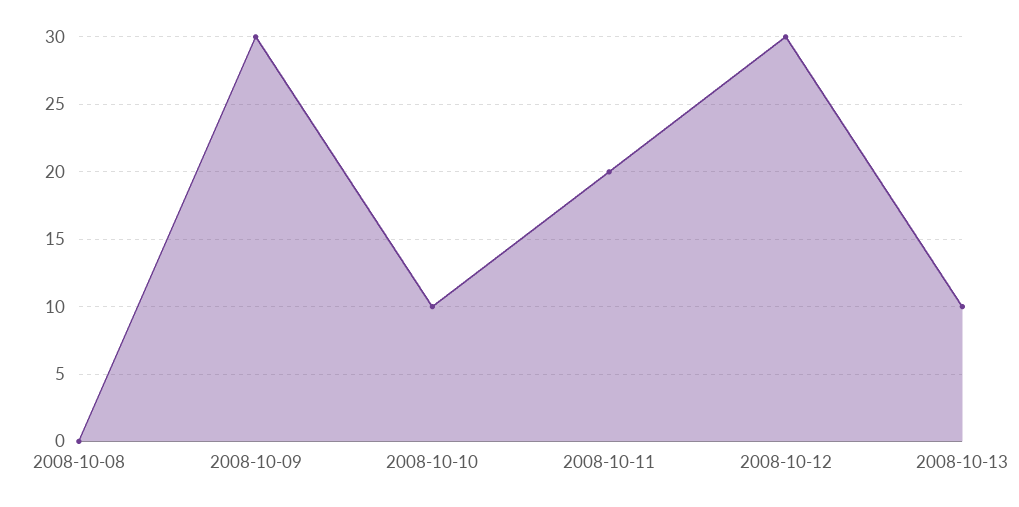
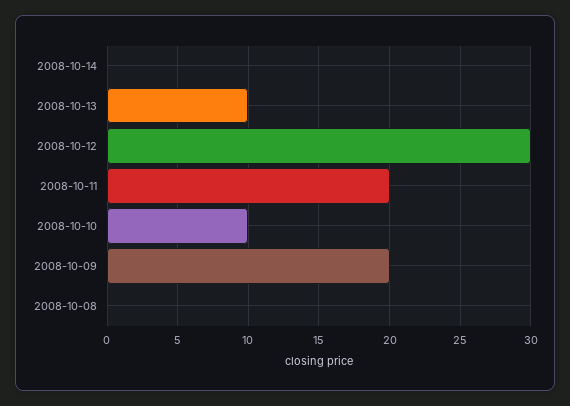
2008-10-09: 30 -> 20
2008-10-14: none -> 0

